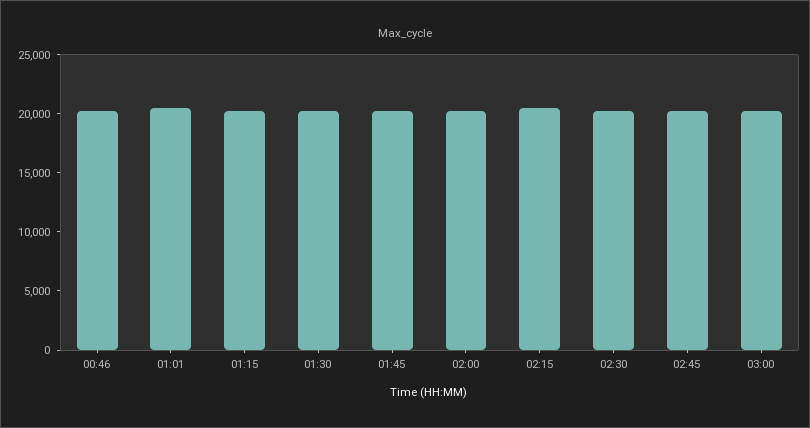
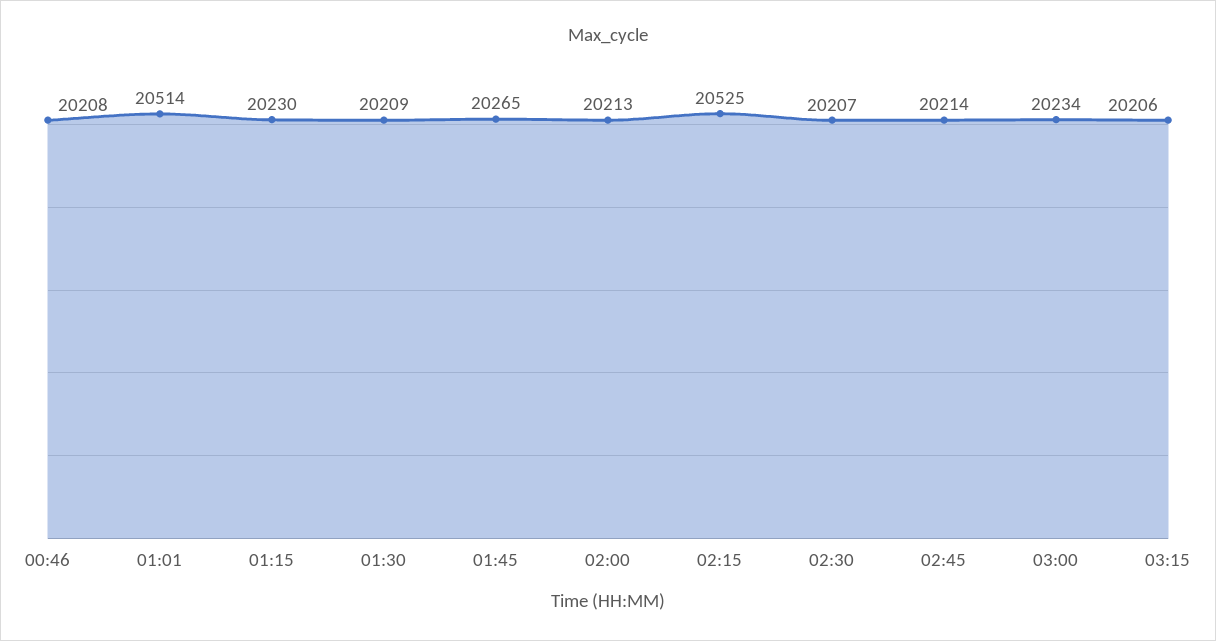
03:15: none -> 20206

